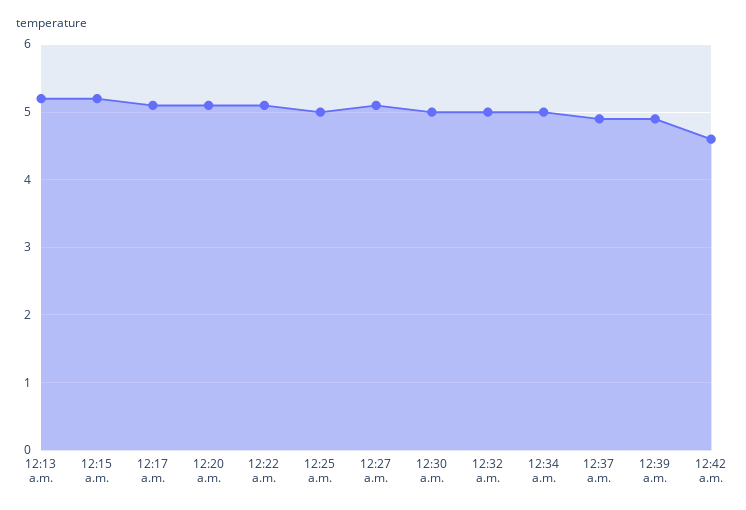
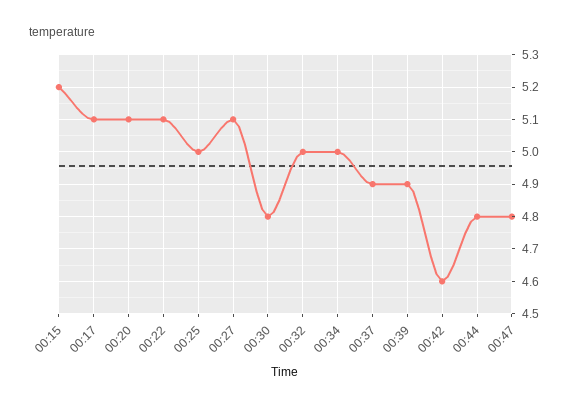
12:13 a.m.: 5.2 -> none
12:30 a.m.: 5 -> 4.8
00:44: none -> 4.8
00:47: none -> 4.8

